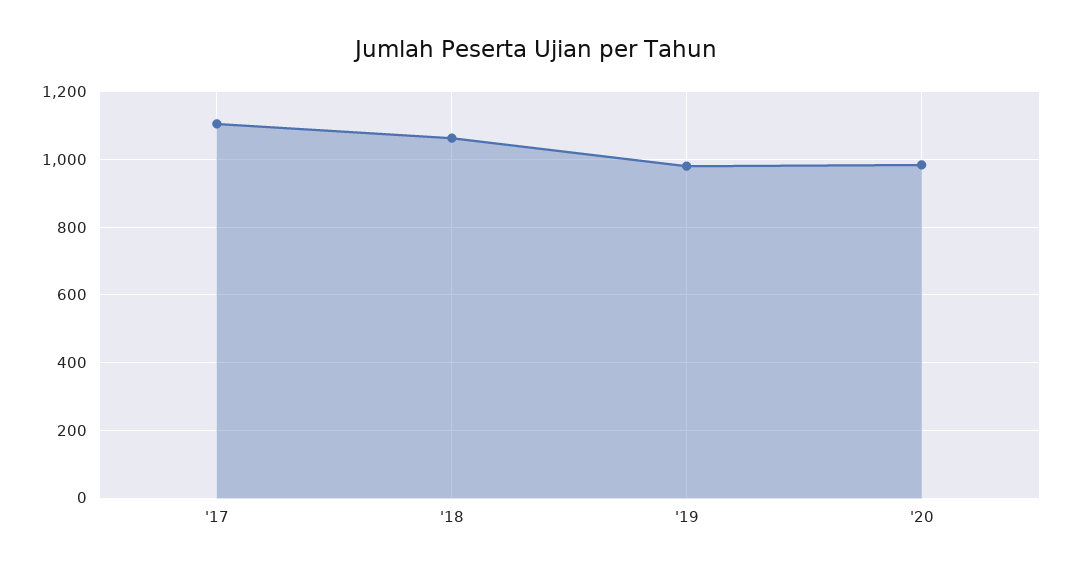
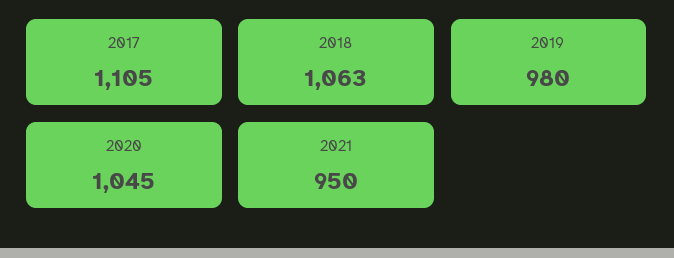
'20: 980 -> 1045
2021: none -> 950

